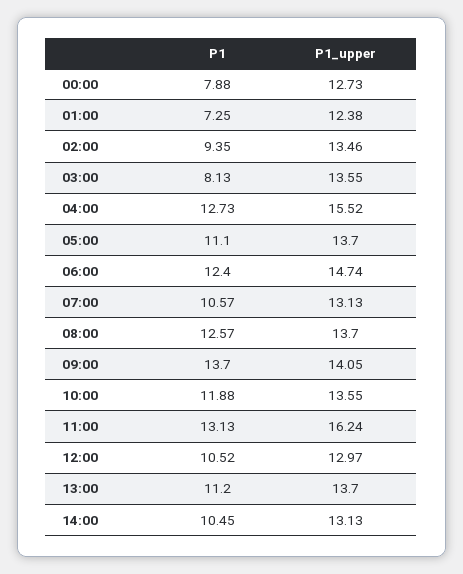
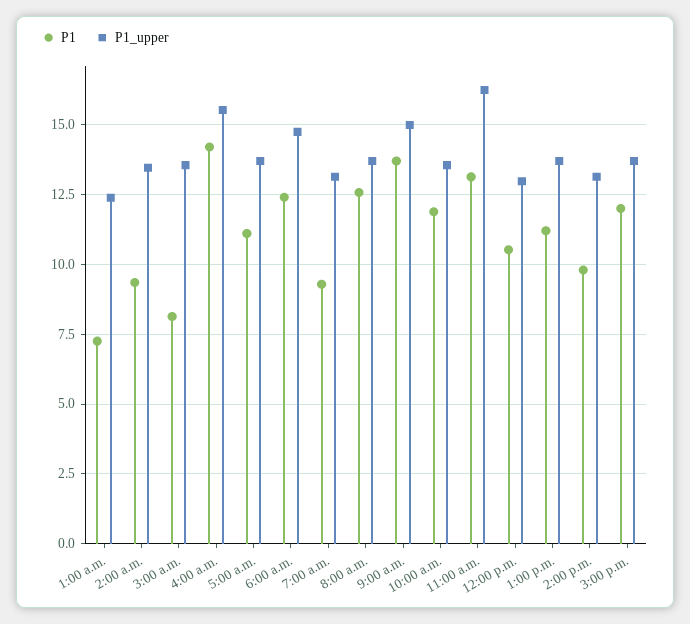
P1, 00:00: 7.88 -> none
P1_upper, 00:00: 12.73 -> none
P1, 04:00: 12.73 -> 14.25
P1, 07:00: 10.57 -> 9.25
P1_upper, 09:00: 14.05 -> 15
P1, 14:00: 10.45 -> 9.75
P1, 3:00 p.m.: none -> 12
P1_upper, 3:00 p.m.: none -> 13.75

